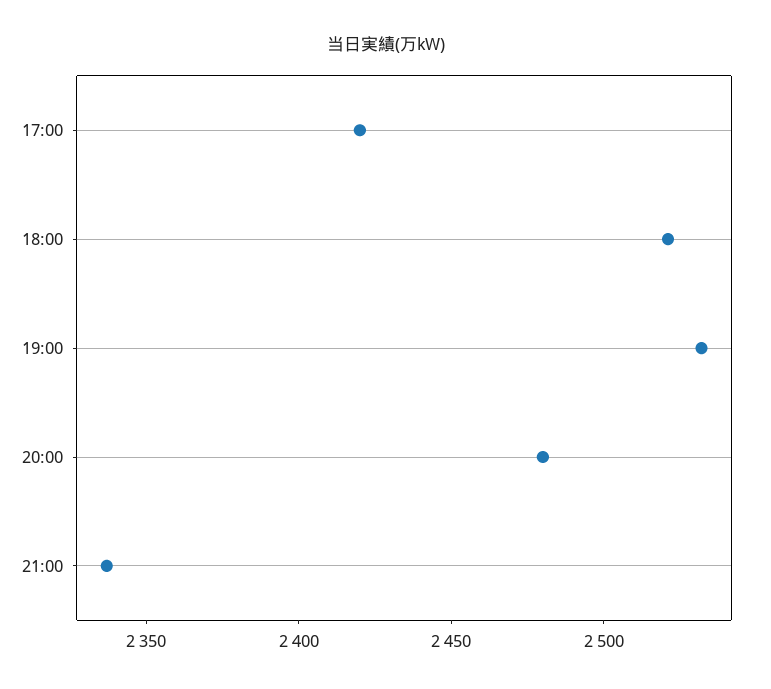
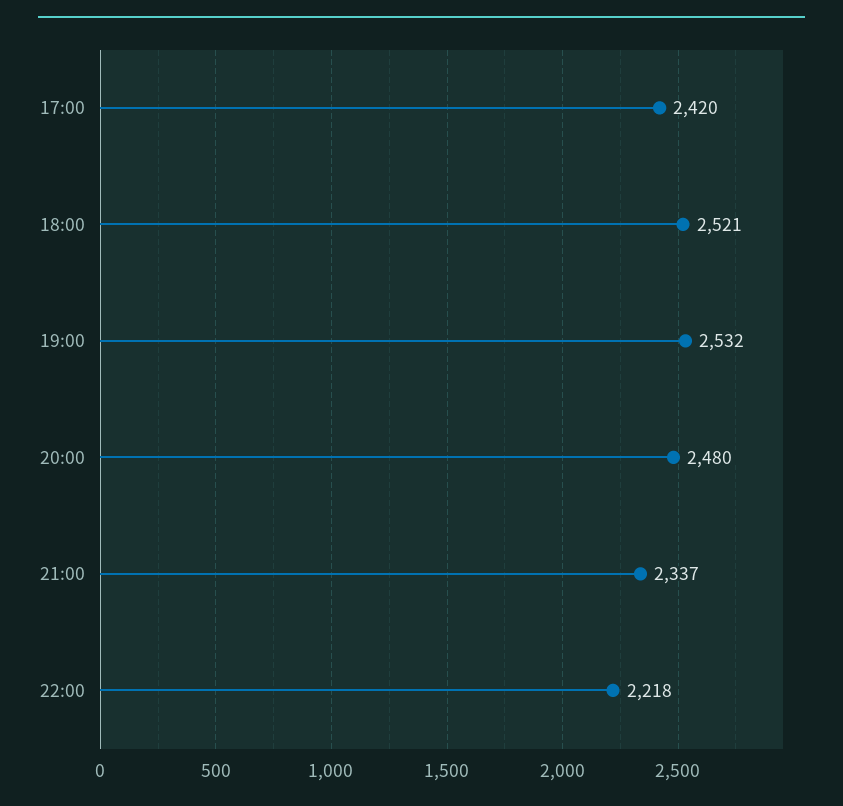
22:00: none -> 2218

